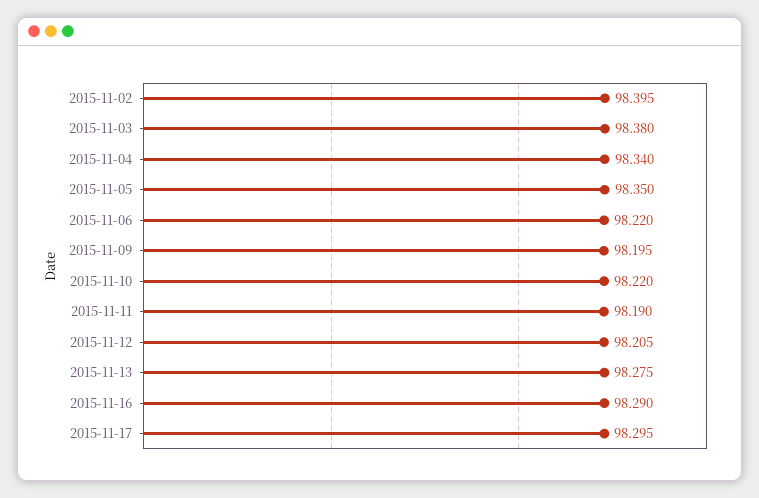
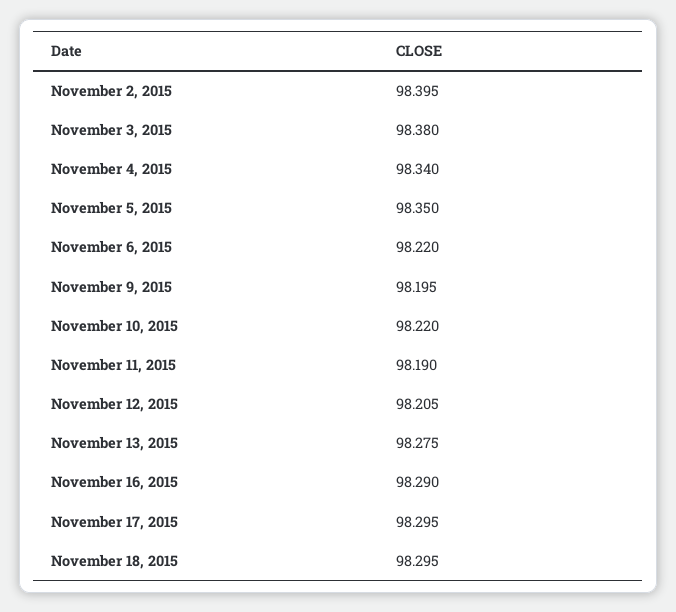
November 18, 2015: none -> 98.295

